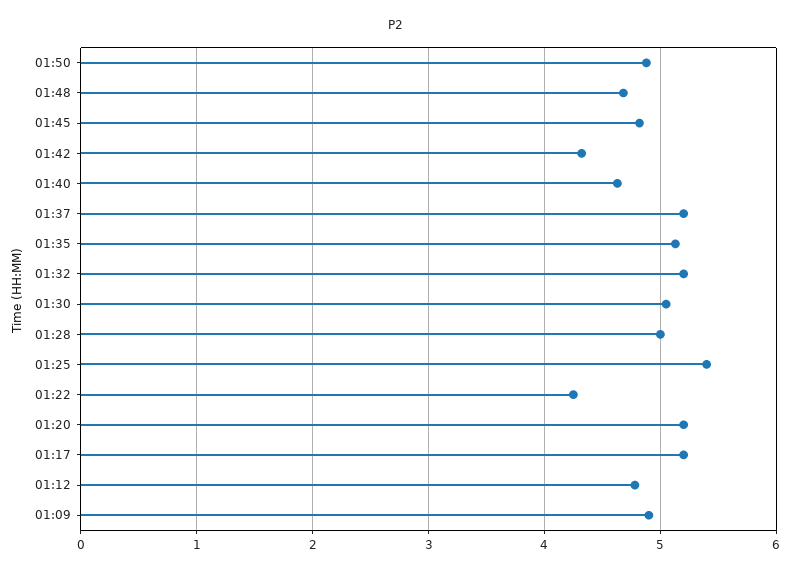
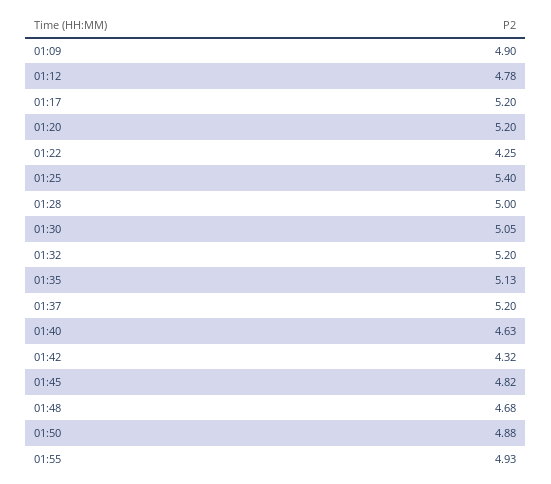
01:55: none -> 4.93

